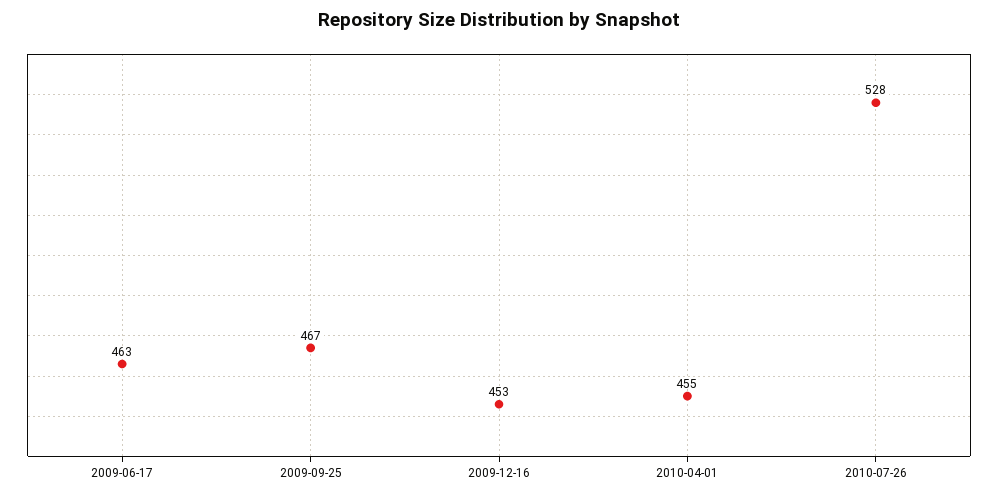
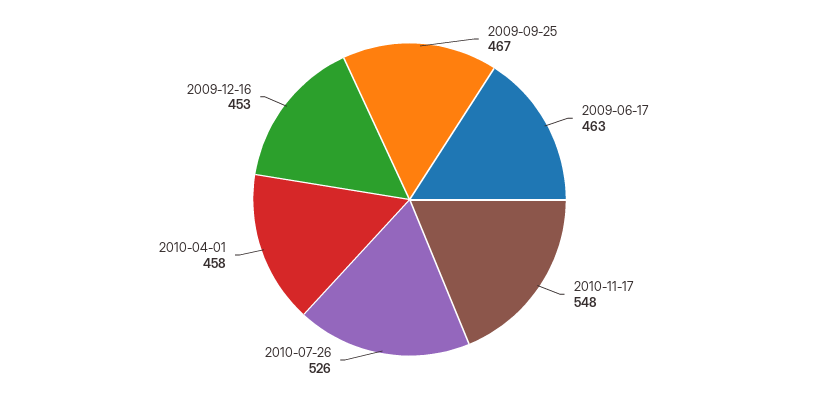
2010-04-01: 455 -> 458
2010-07-26: 528 -> 526
2010-11-17: none -> 548

